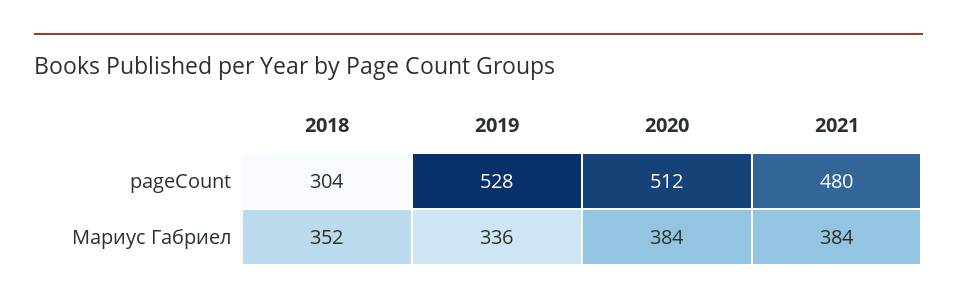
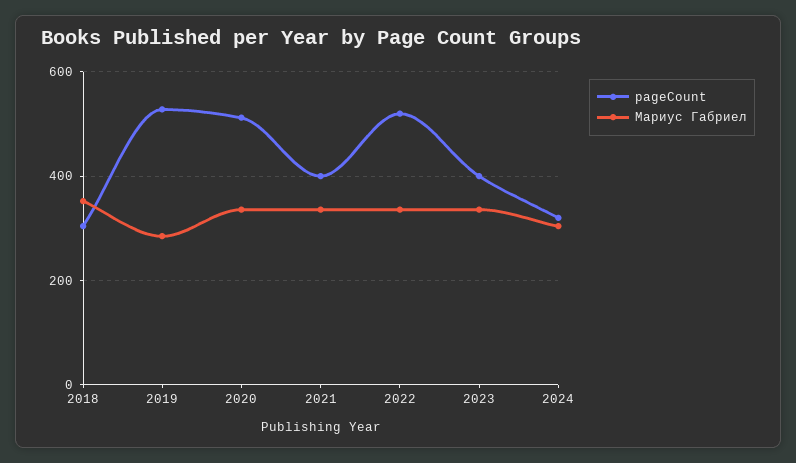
pageCount, 2021: 480 -> 400
Мариус Габриел, 2019: 336 -> 280
Мариус Габриел, 2020: 384 -> 340
Мариус Габриел, 2021: 384 -> 340
pageCount, 2022: none -> 520
Мариус Габриел, 2022: none -> 340
pageCount, 2023: none -> 400
Мариус Габриел, 2023: none -> 340
pageCount, 2024: none -> 320
Мариус Габриел, 2024: none -> 300

